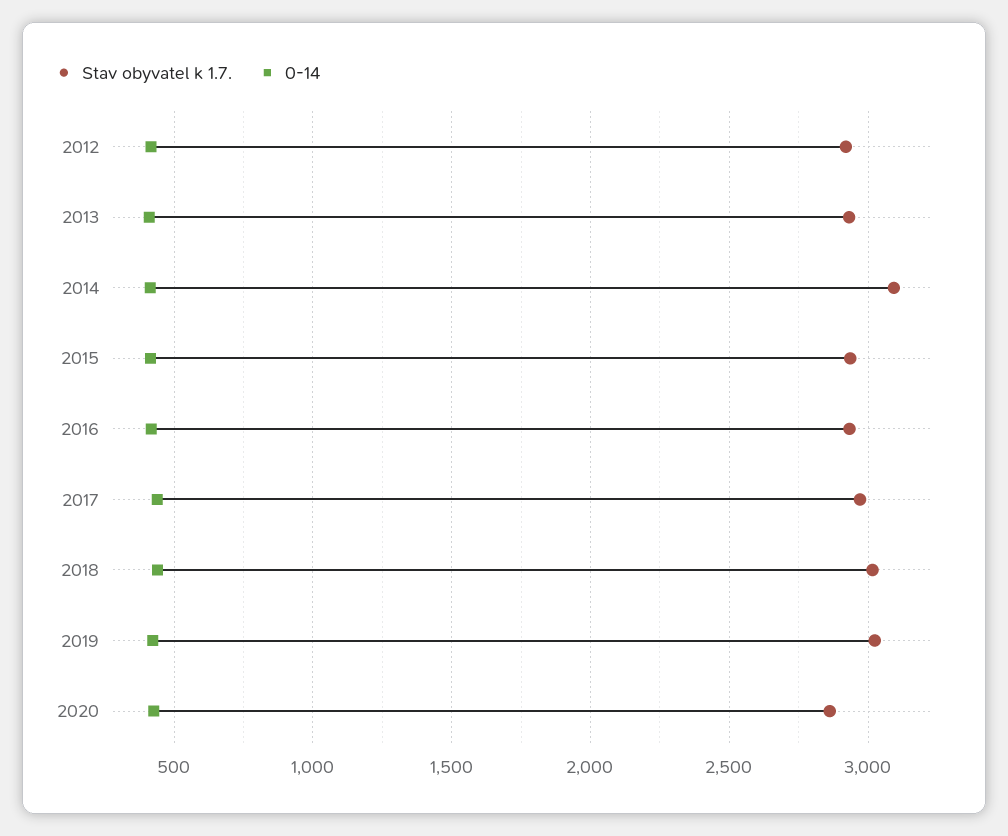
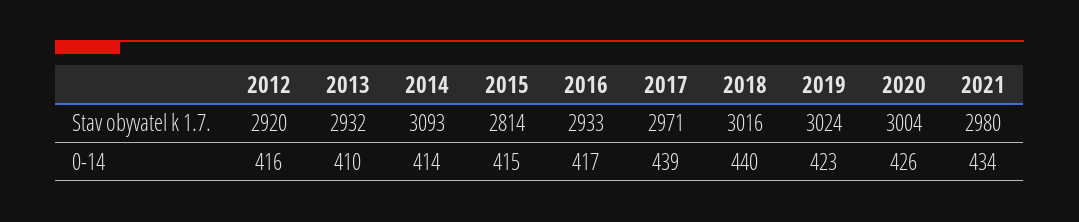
Stav obyvatel k 1.7., 2015: 2950 -> 2814
Stav obyvatel k 1.7., 2020: 2850 -> 3004
Stav obyvatel k 1.7., 2021: none -> 2980
0-14, 2021: none -> 434

